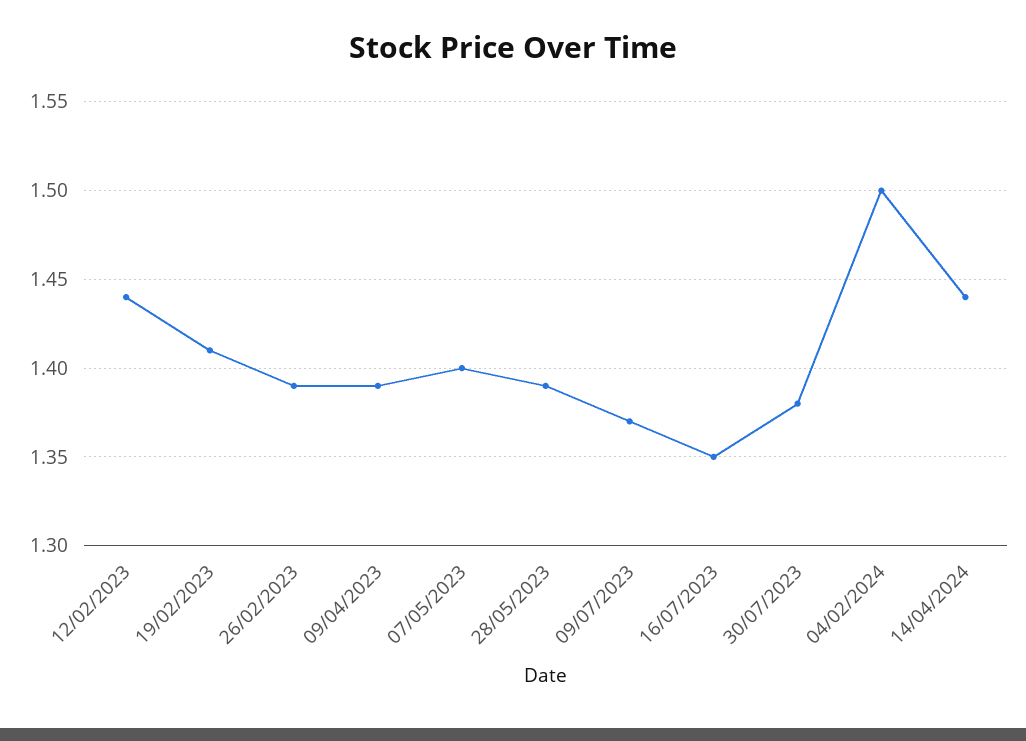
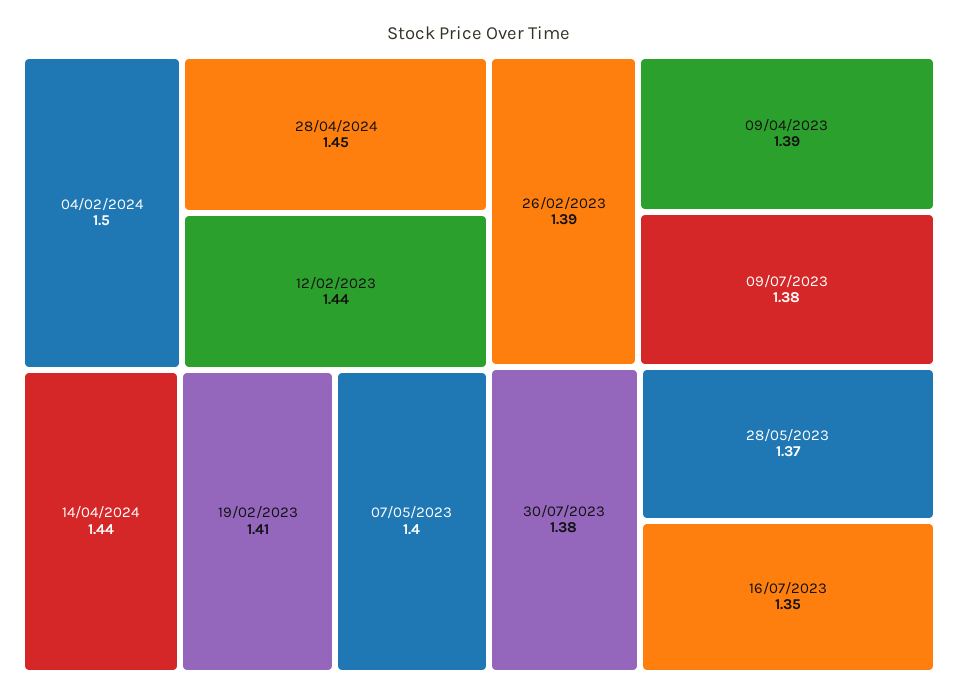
28/05/2023: 1.39 -> 1.37
09/07/2023: 1.37 -> 1.38
28/04/2024: none -> 1.45

